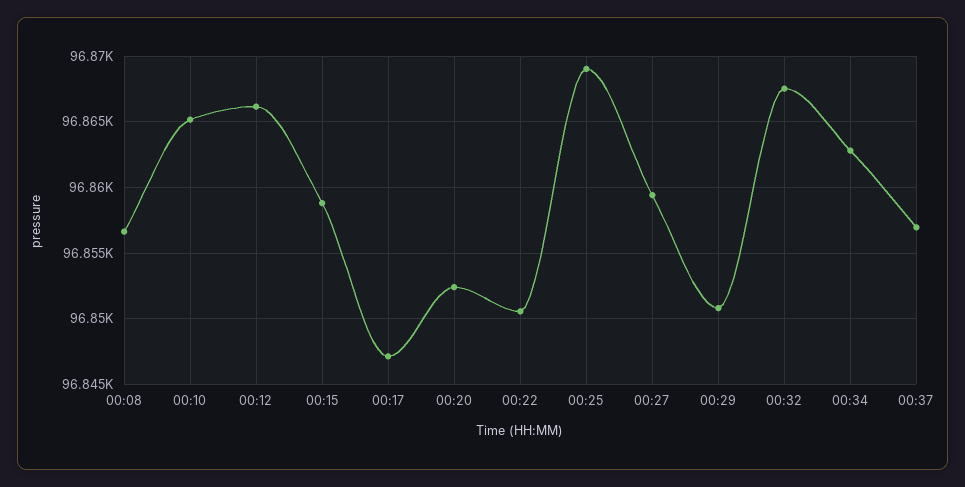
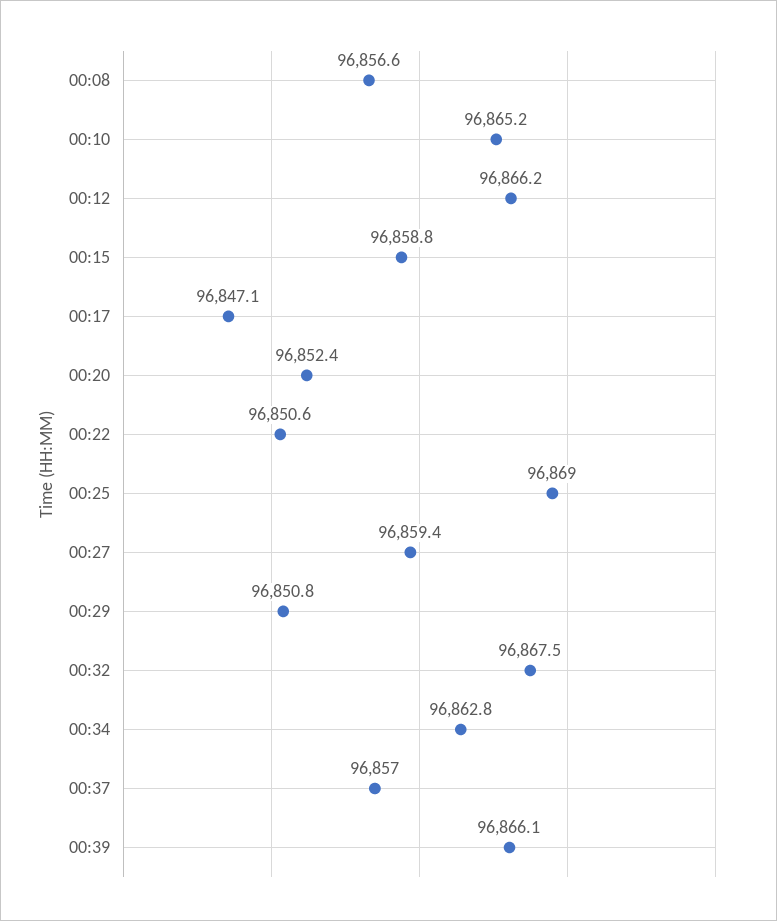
00:39: none -> 96866.1

